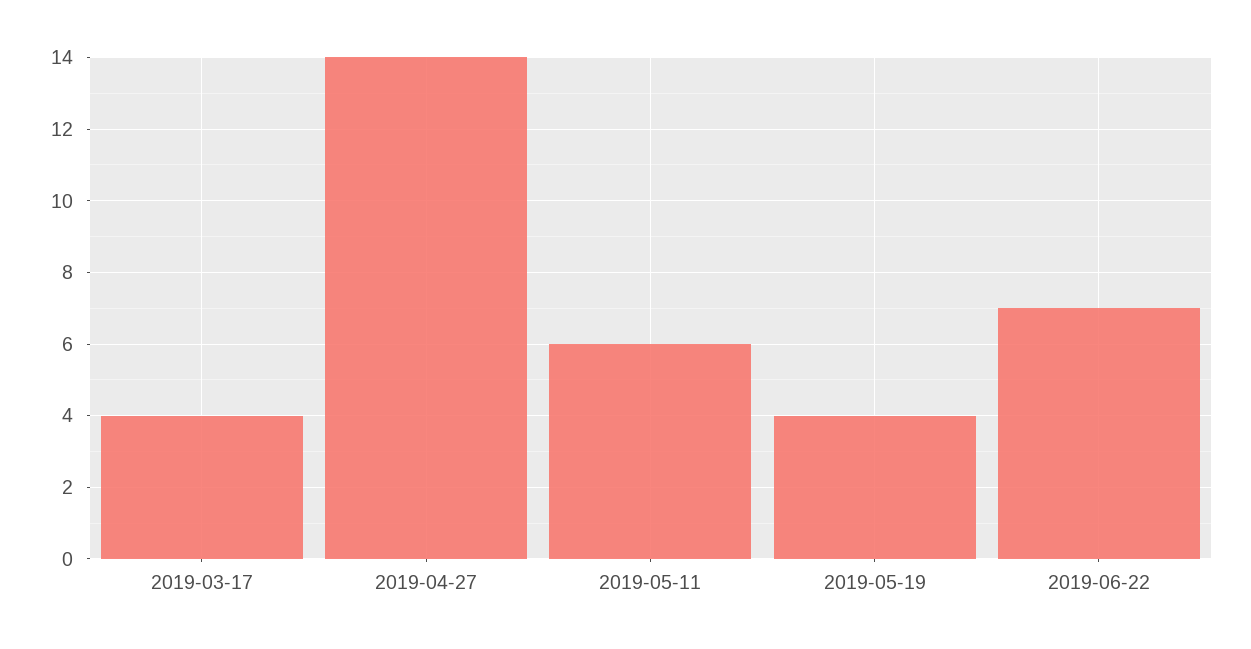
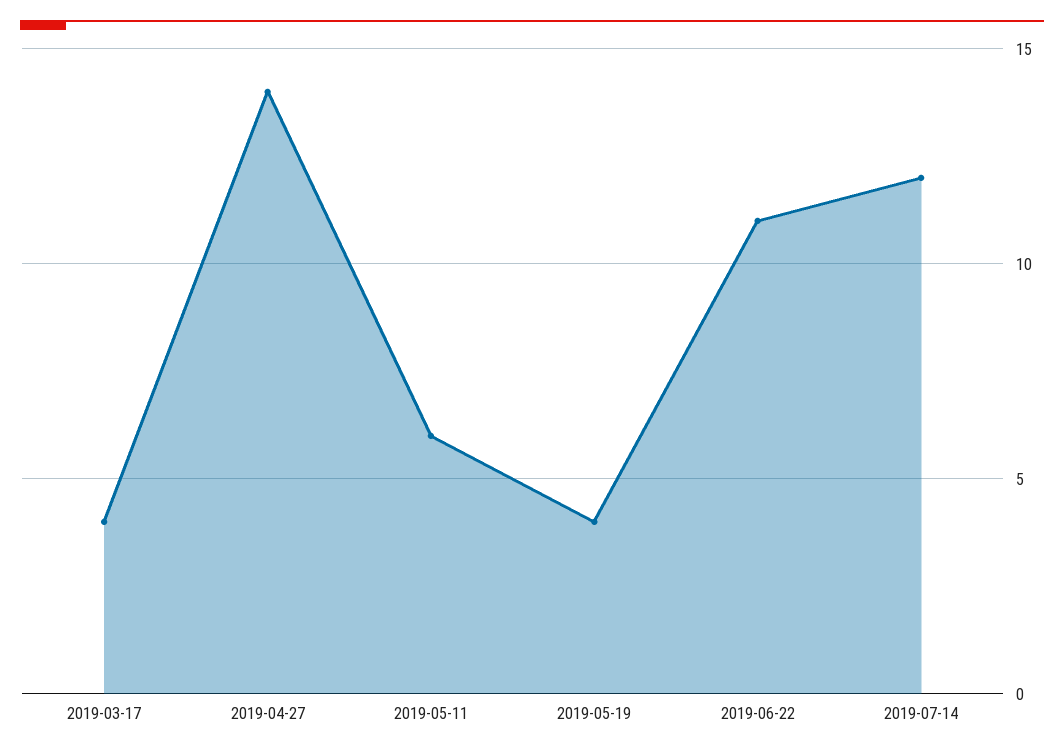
2019-06-22: 7 -> 11
2019-07-14: none -> 12

